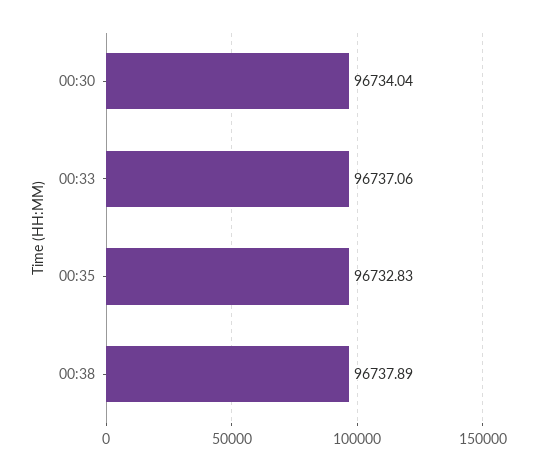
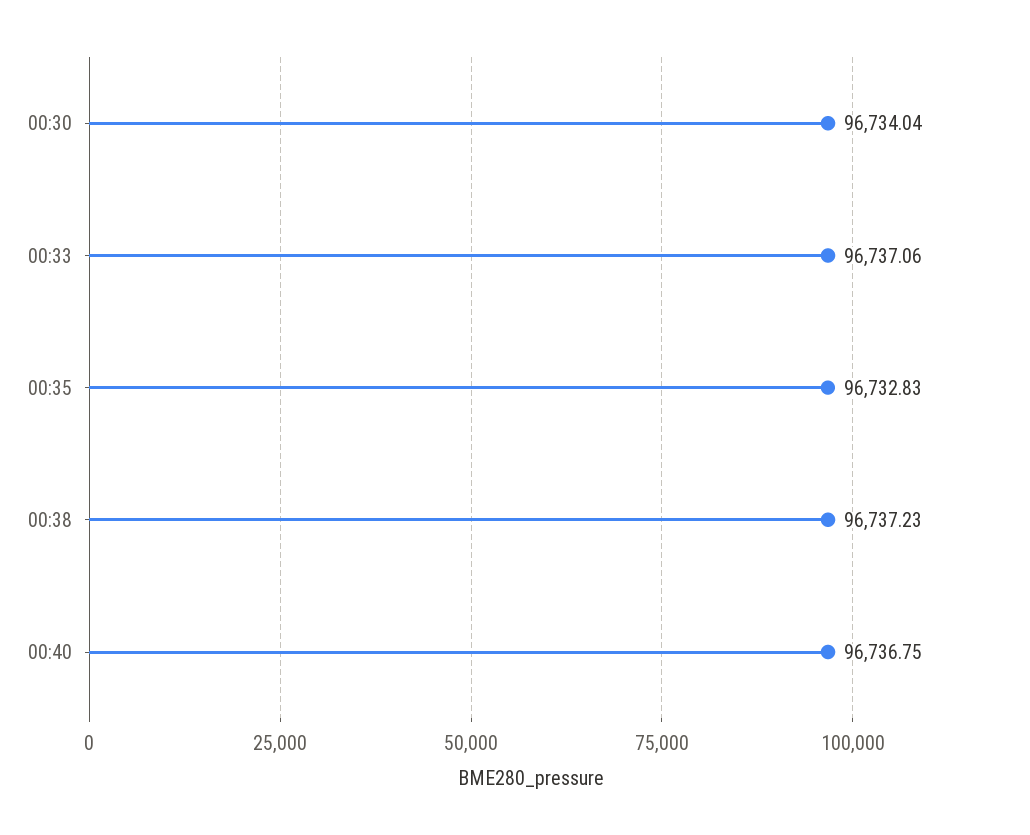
00:38: 96737.89 -> 96737.23
00:40: none -> 96736.75

